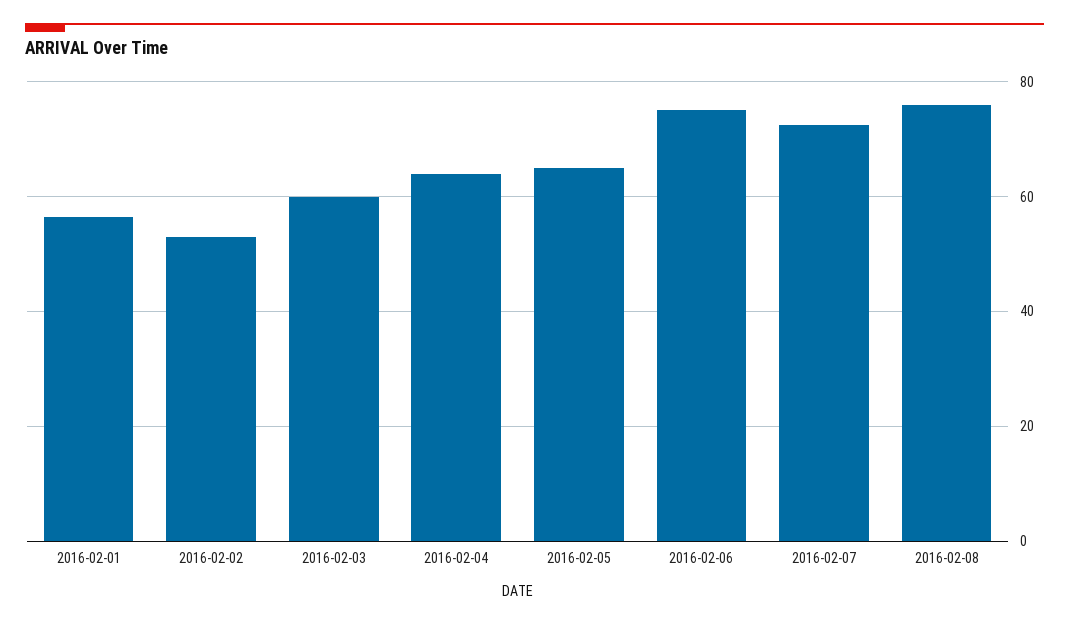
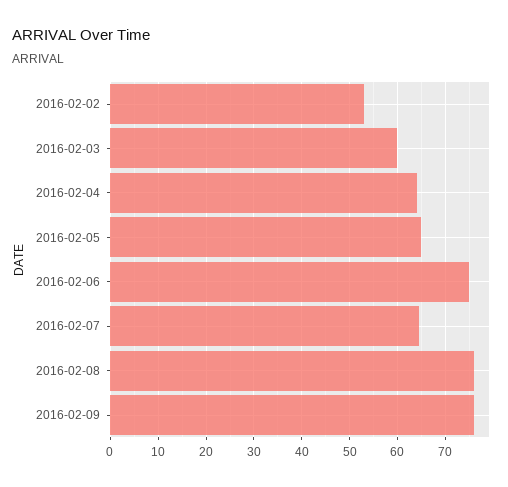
2016-02-01: 56 -> none
2016-02-07: 72 -> 64
2016-02-09: none -> 76

